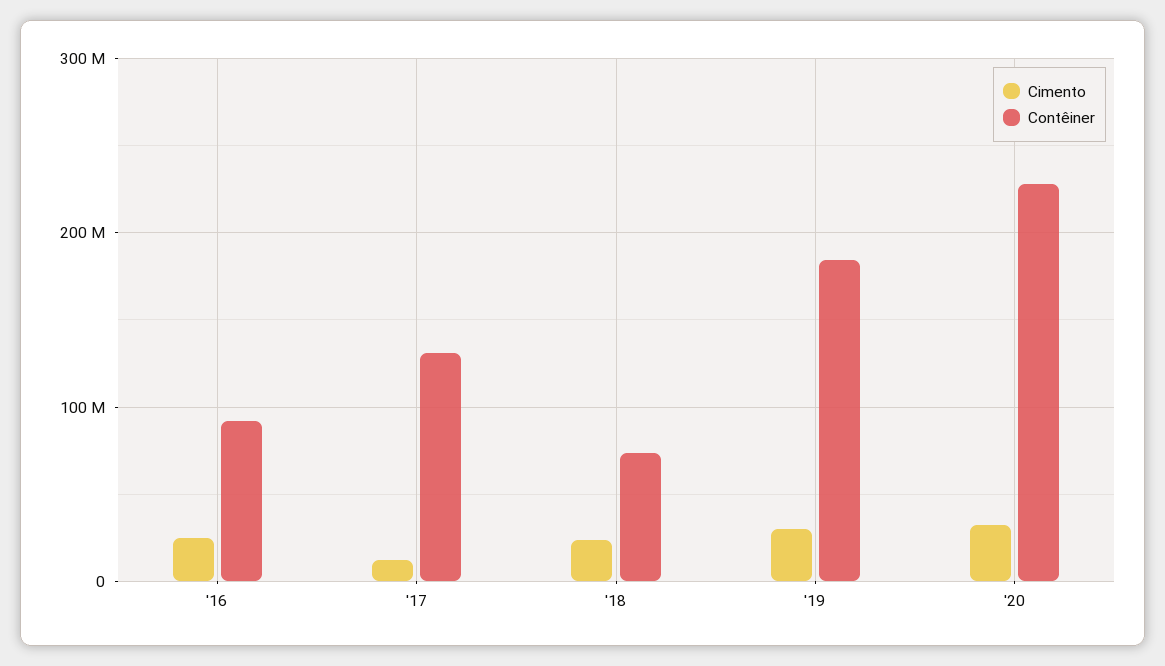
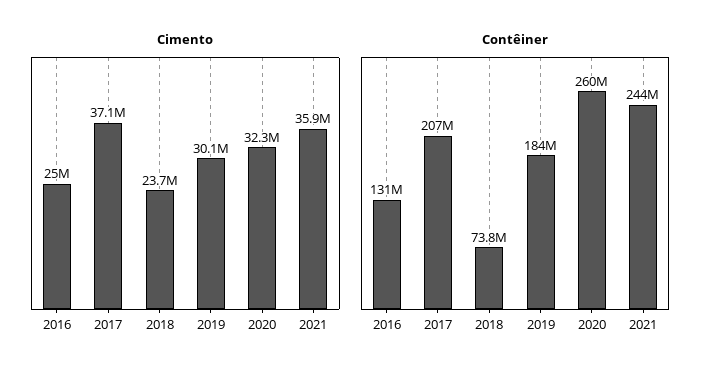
Contêiner, '16: 90000000 -> 131000000
Cimento, '17: 10000000 -> 37100000
Contêiner, '17: 130000000 -> 207000000
Contêiner, '20: 230000000 -> 260000000
Cimento, 2021: none -> 35900000
Contêiner, 2021: none -> 244000000

